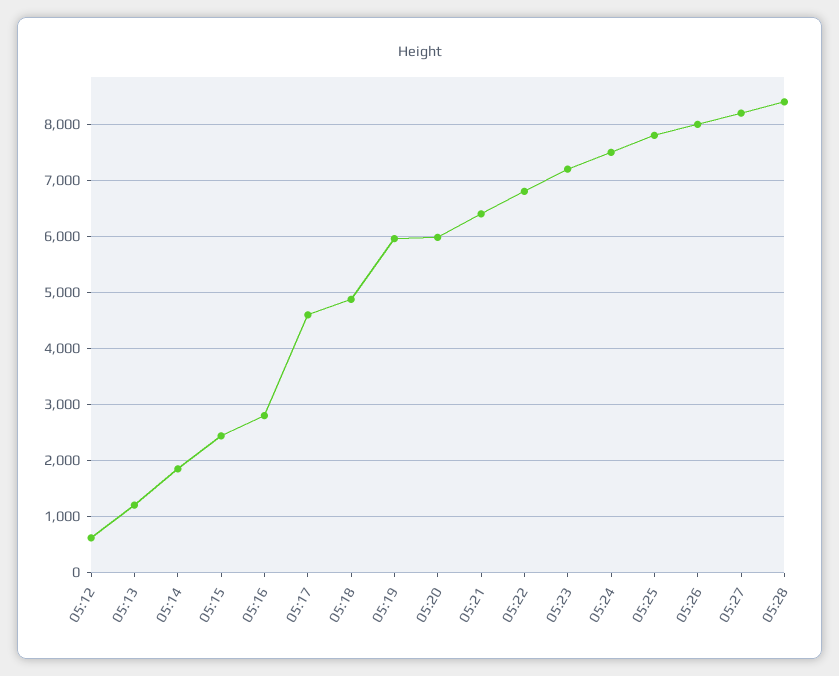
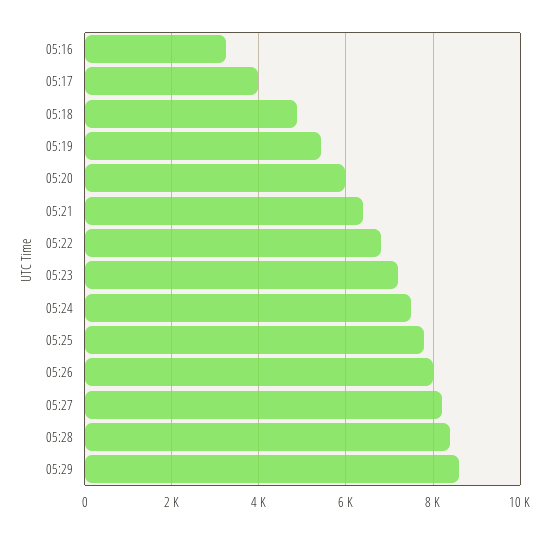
05:12: 600 -> none
05:13: 1200 -> none
05:14: 1800 -> none
05:15: 2400 -> none
05:16: 2800 -> 3200
05:17: 4600 -> 4000
05:19: 6000 -> 5400
05:29: none -> 8600

